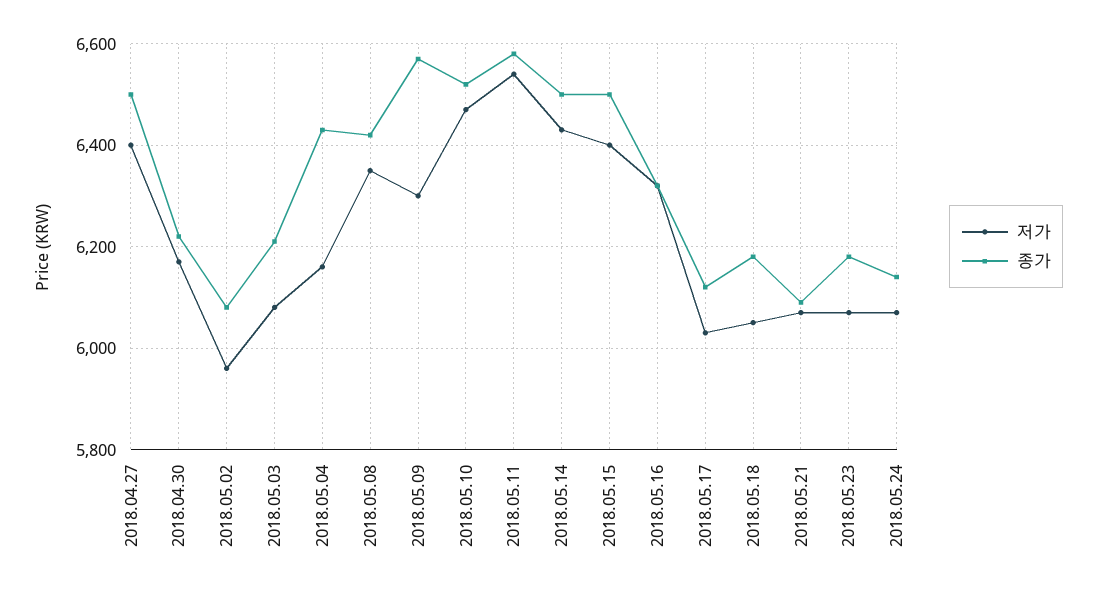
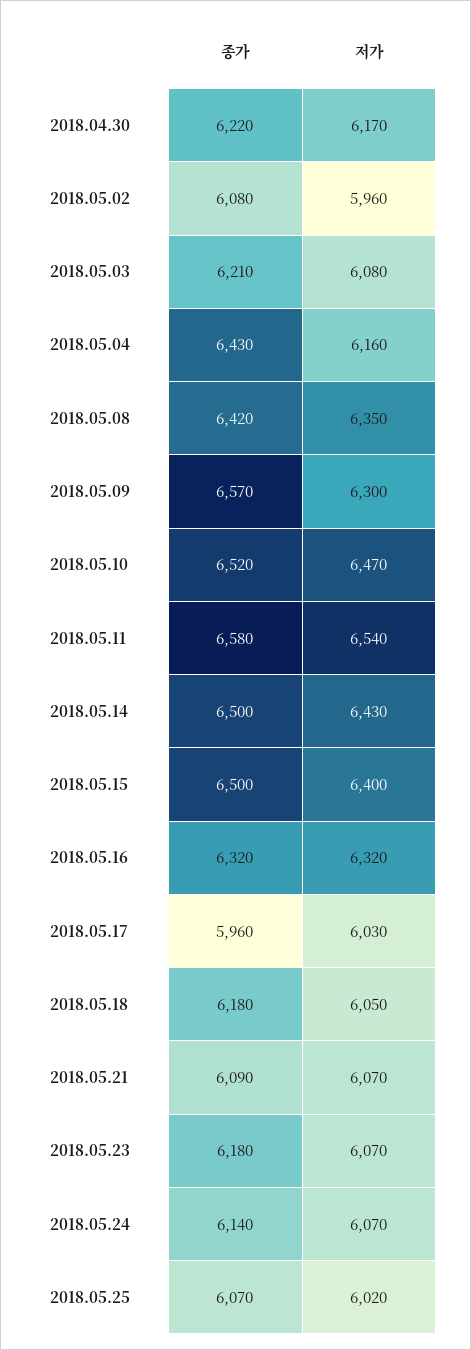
저가, 2018.04.27: 6400 -> none
종가, 2018.04.27: 6500 -> none
종가, 2018.05.17: 6120 -> 5960
종가, 2018.05.25: none -> 6070
저가, 2018.05.25: none -> 6020

